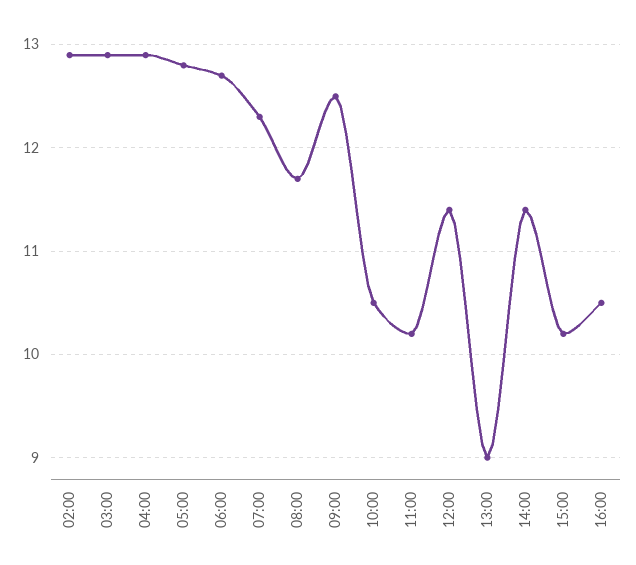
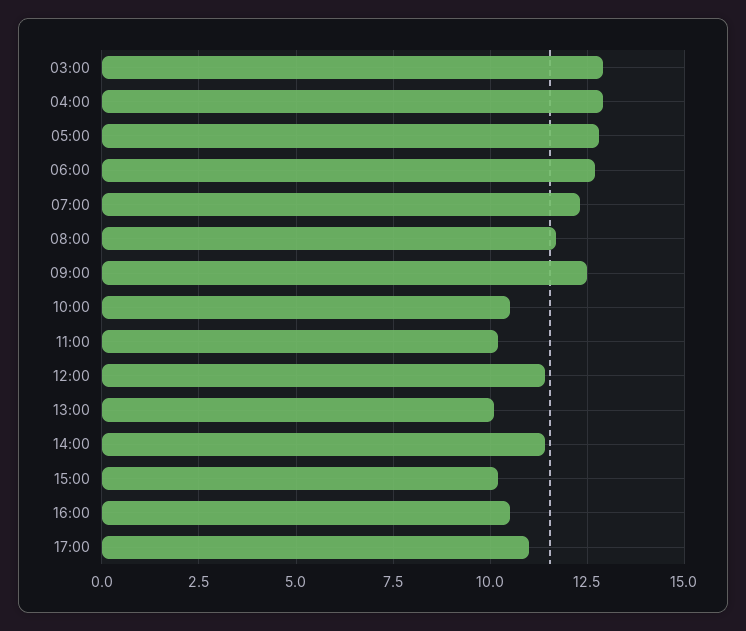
02:00: 12.9 -> none
13:00: 9 -> 10
17:00: none -> 11

